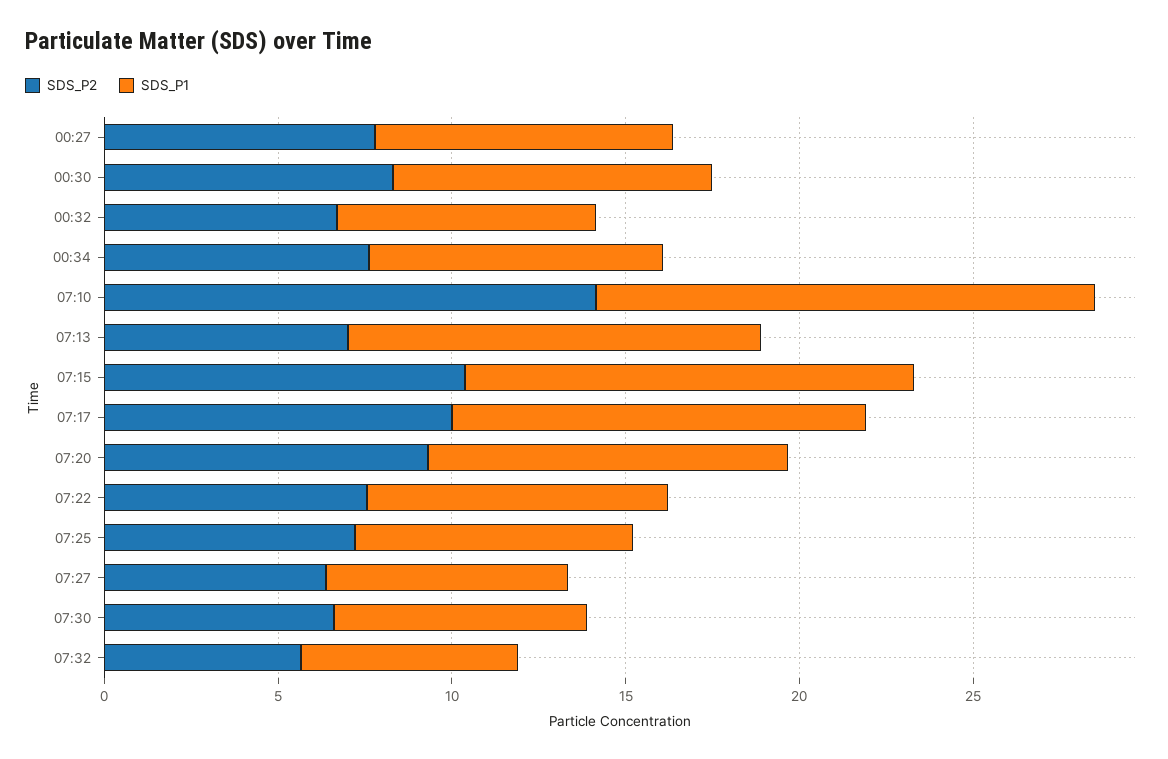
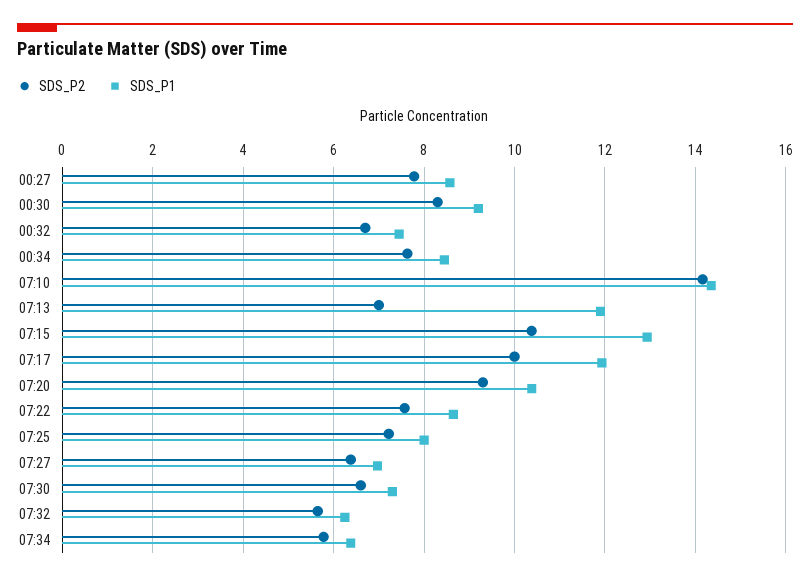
SDS_P2, 07:34: none -> 5.8
SDS_P1, 07:34: none -> 6.4

